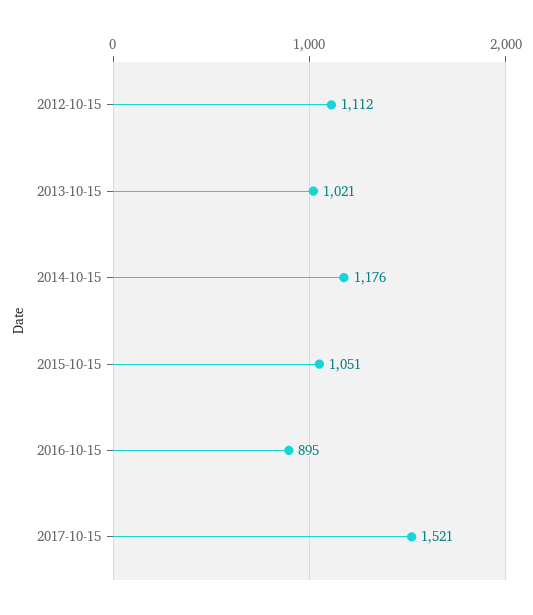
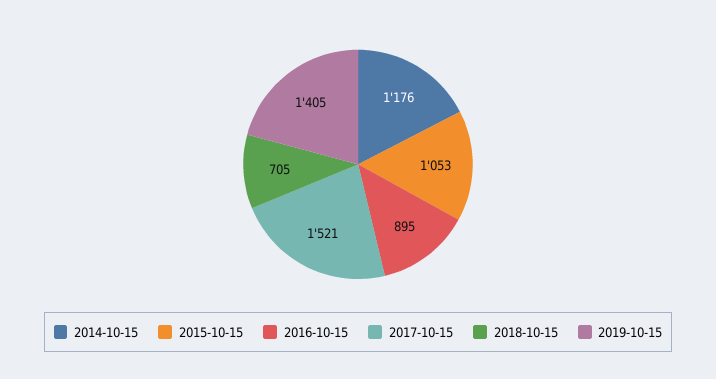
2012-10-15: 1112 -> none
2013-10-15: 1021 -> none
2015-10-15: 1051 -> 1053
2018-10-15: none -> 705
2019-10-15: none -> 1405

